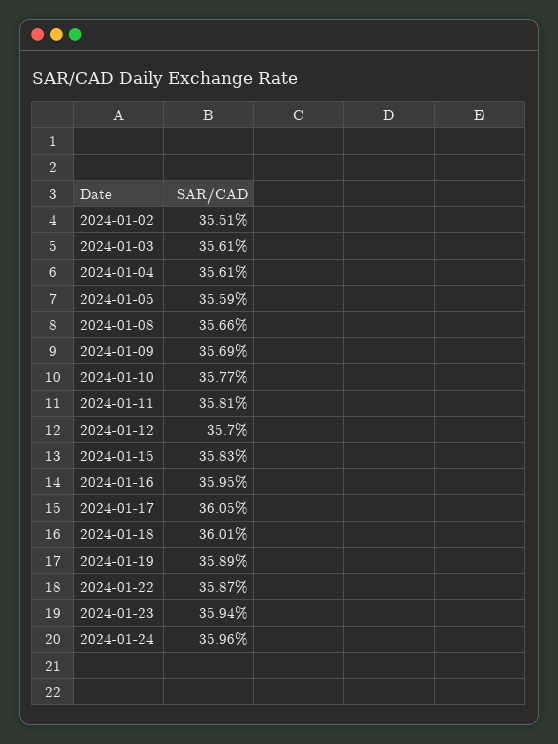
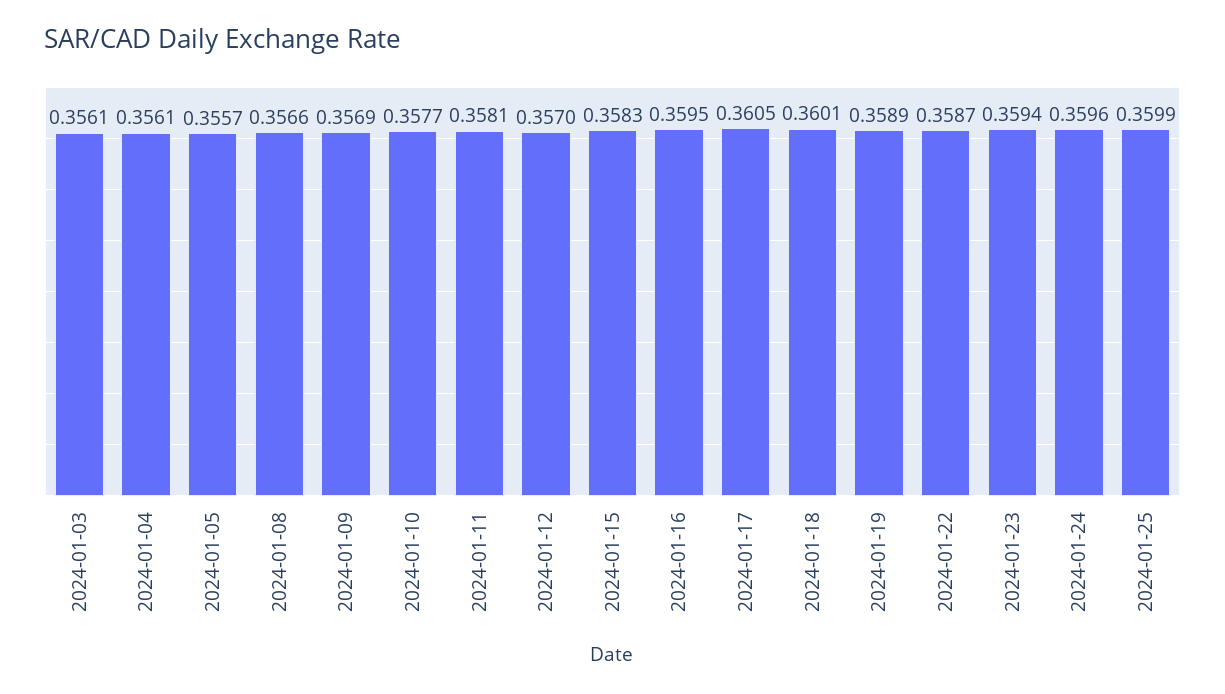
2024-01-02: 0.3551 -> none
2024-01-05: 0.3559 -> 0.3557
2024-01-25: none -> 0.3599

